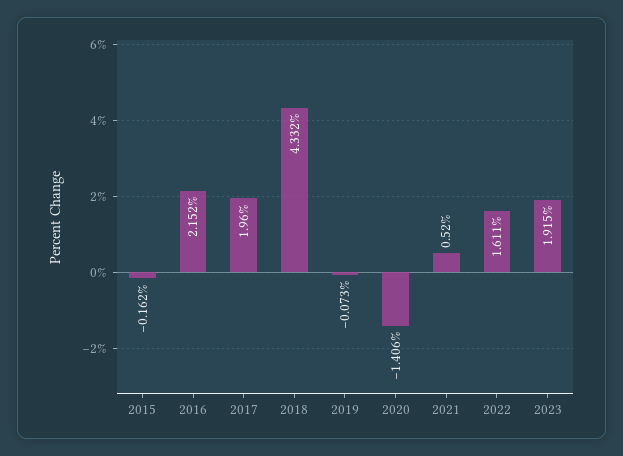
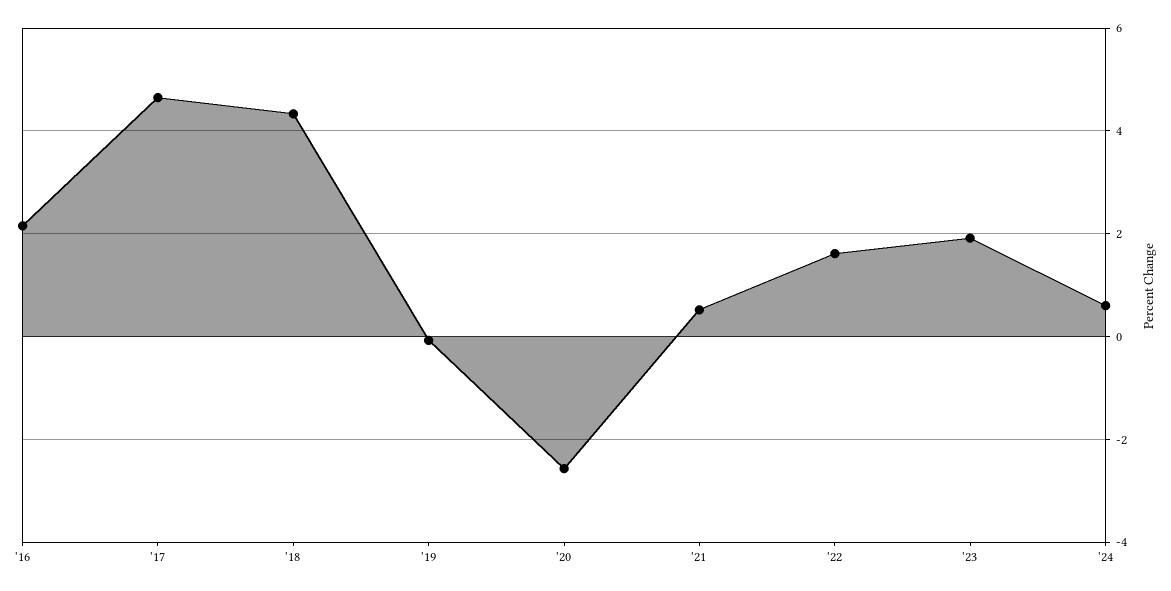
2015: -0.162 -> none
2017: 1.96 -> 4.6
2020: -1.406 -> -2.6
'24: none -> 0.6

